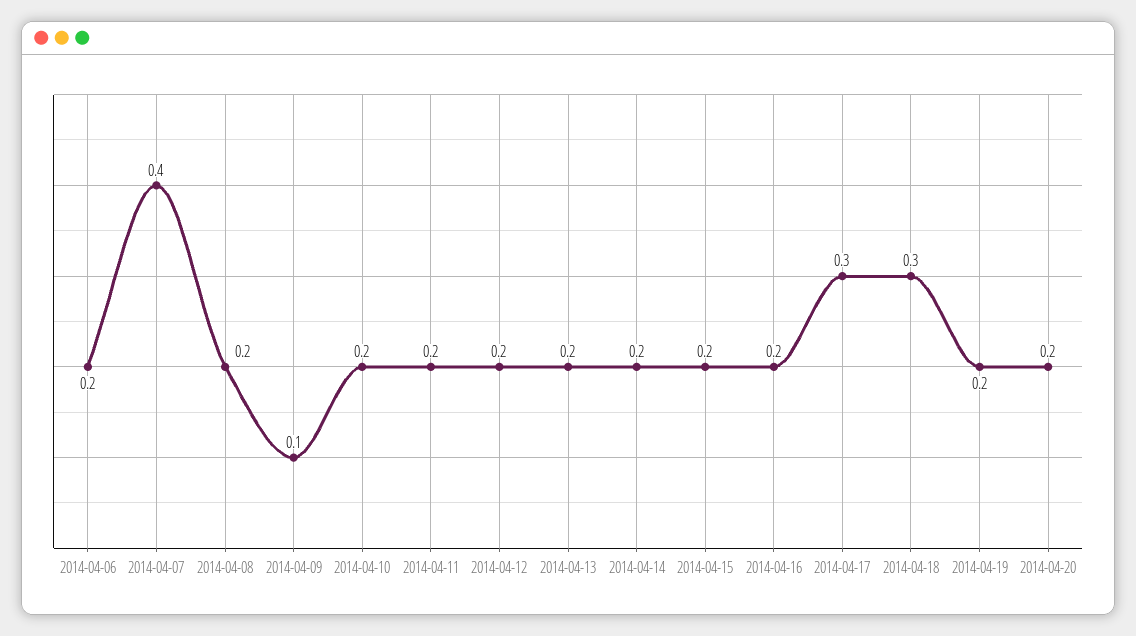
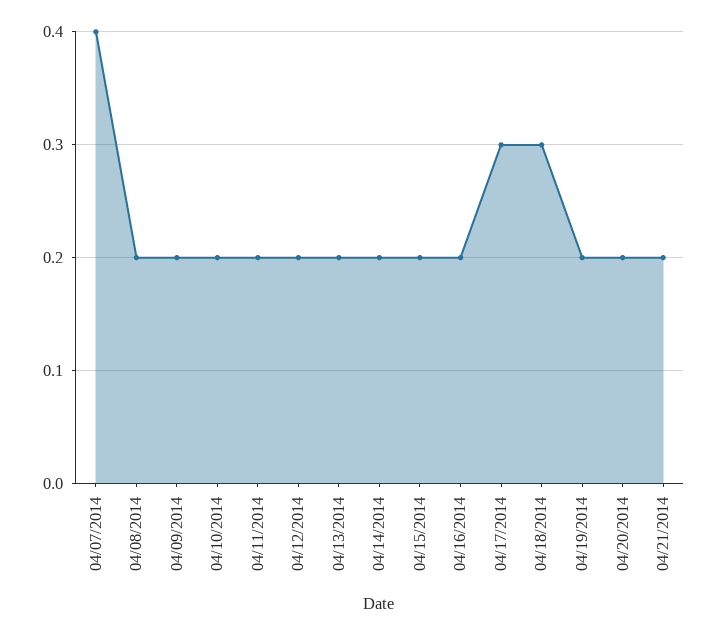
2014-04-06: 0.2 -> none
2014-04-09: 0.1 -> 0.2
04/21/2014: none -> 0.2

